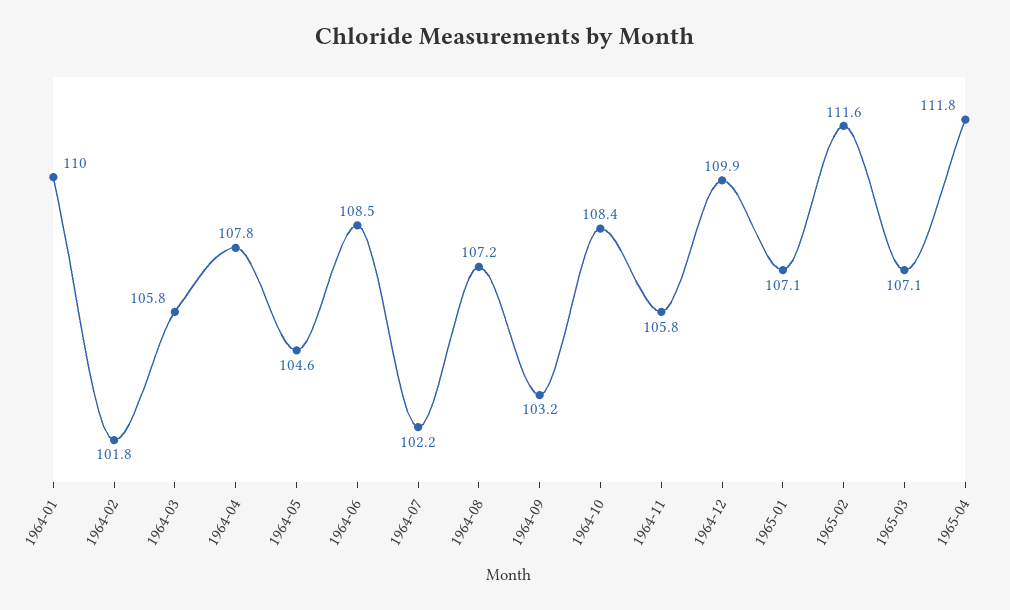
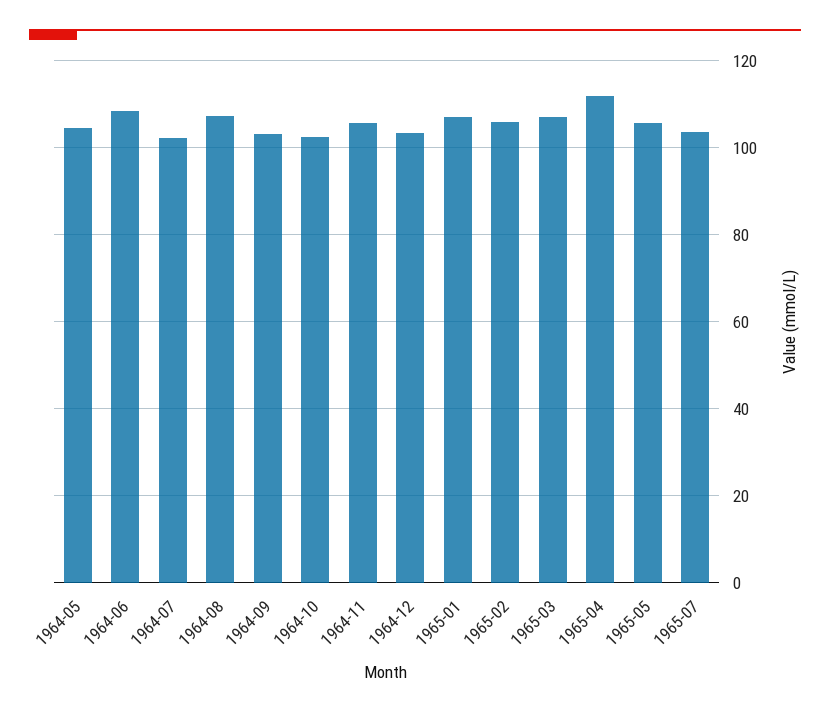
1964-01: 110 -> none
1964-02: 101.8 -> none
1964-03: 105.8 -> none
1964-04: 107.8 -> none
1964-10: 108.4 -> 102
1964-12: 109.9 -> 104
1965-02: 111.6 -> 106
1965-05: none -> 106
1965-07: none -> 104

